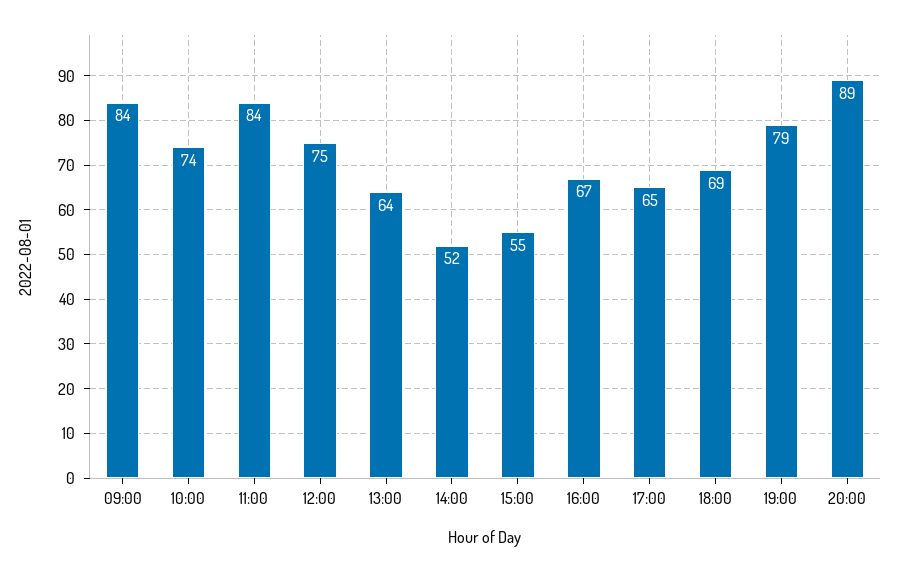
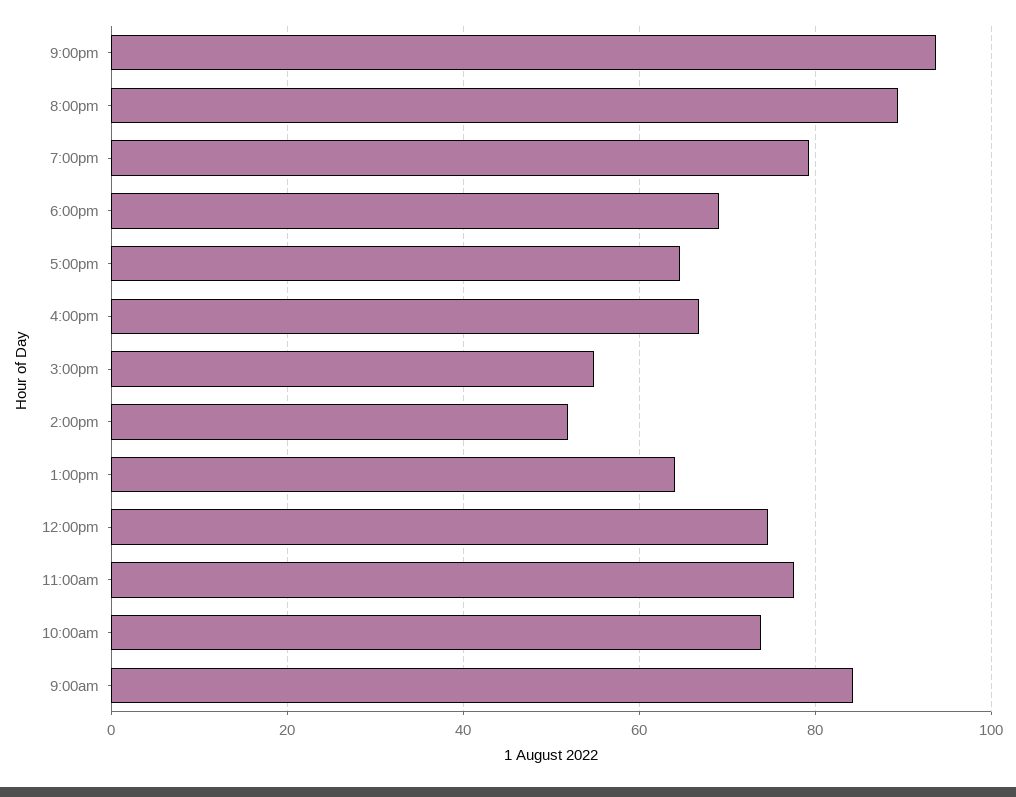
11:00: 84 -> 78
9:00pm: none -> 94

